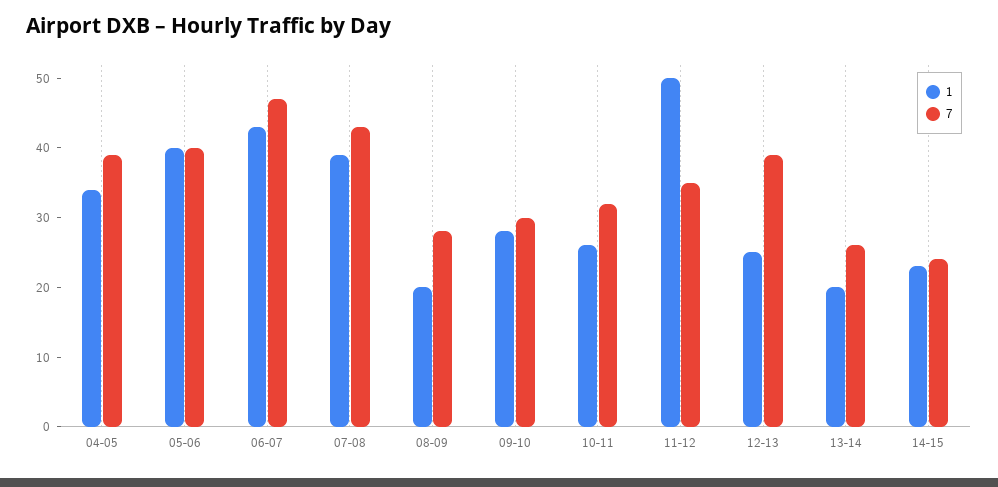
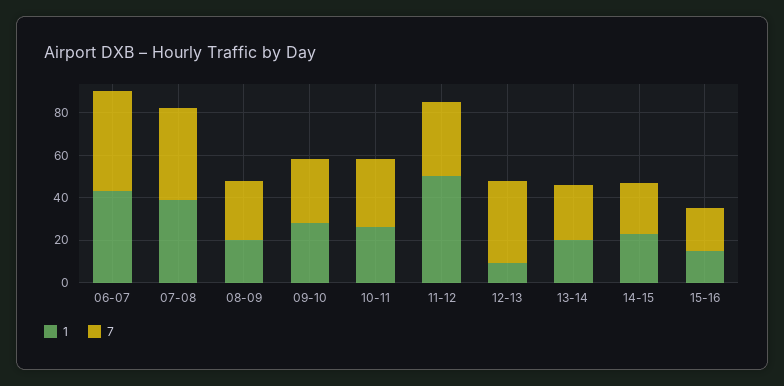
1, 04-05: 35 -> none
7, 04-05: 40 -> none
1, 05-06: 40 -> none
7, 05-06: 40 -> none
1, 12-13: 25 -> 10
1, 15-16: none -> 15
7, 15-16: none -> 20

